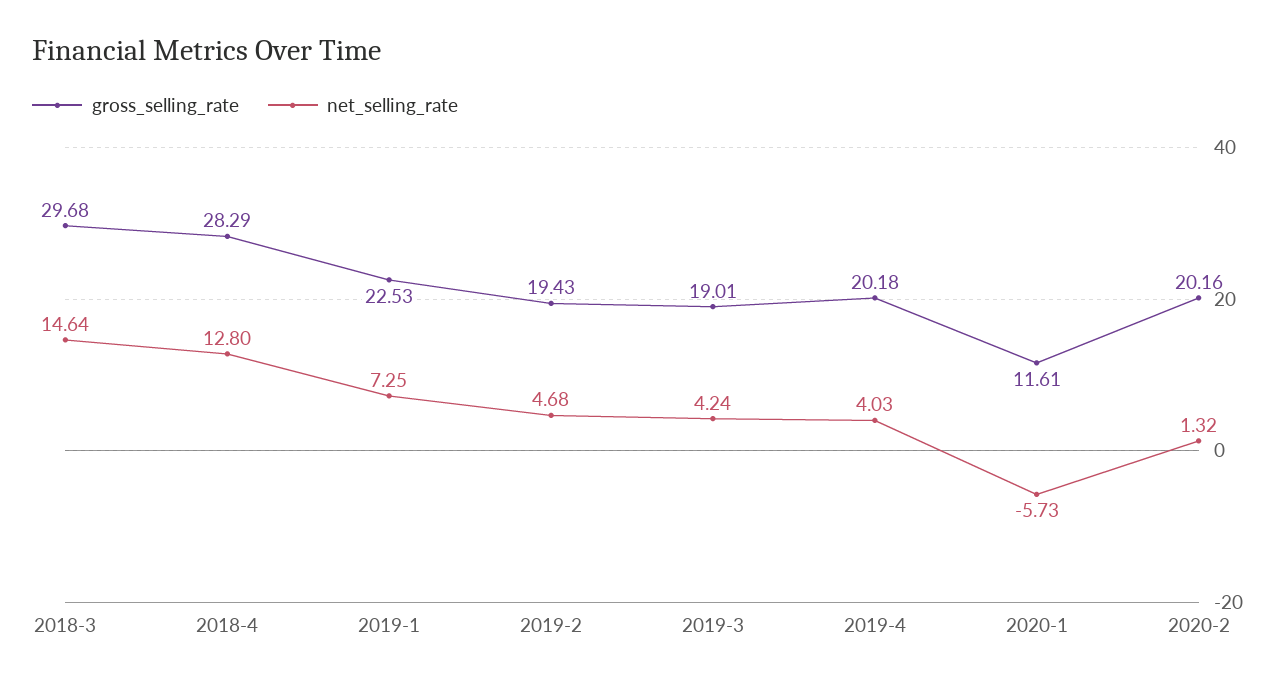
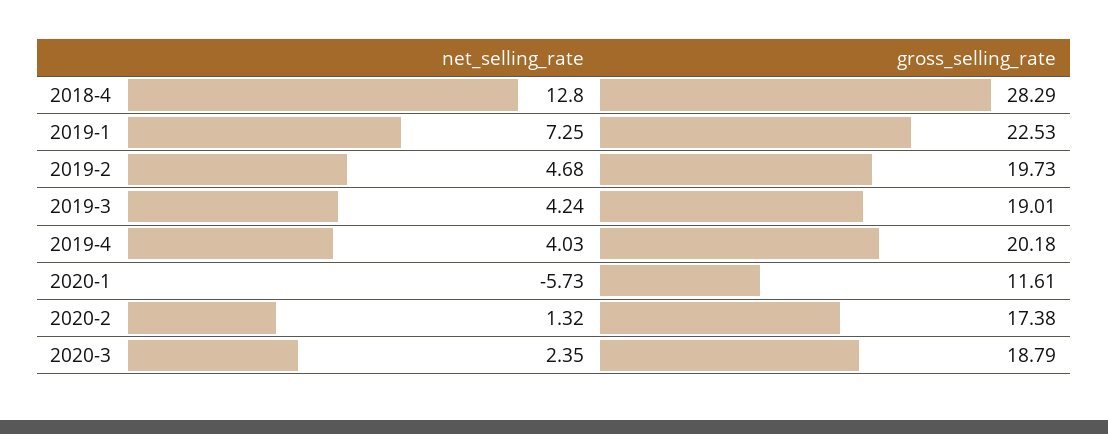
gross_selling_rate, 2018-3: 29.68 -> none
net_selling_rate, 2018-3: 14.64 -> none
gross_selling_rate, 2019-2: 19.43 -> 19.73
gross_selling_rate, 2020-2: 20.16 -> 17.38
net_selling_rate, 2020-3: none -> 2.35
gross_selling_rate, 2020-3: none -> 18.79

